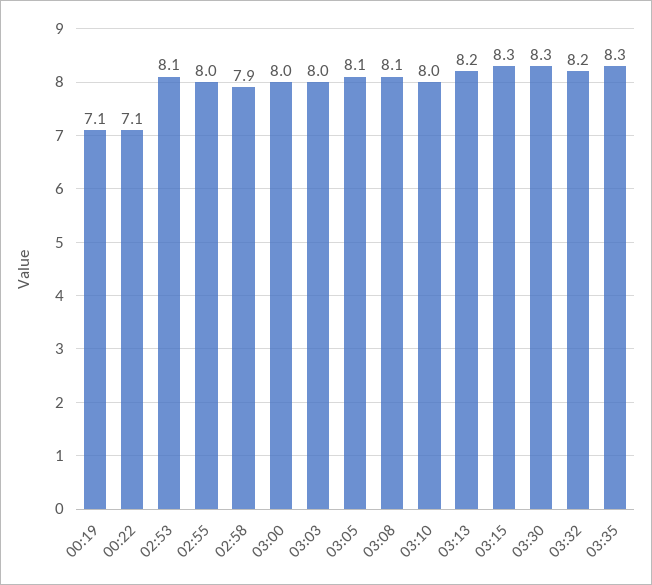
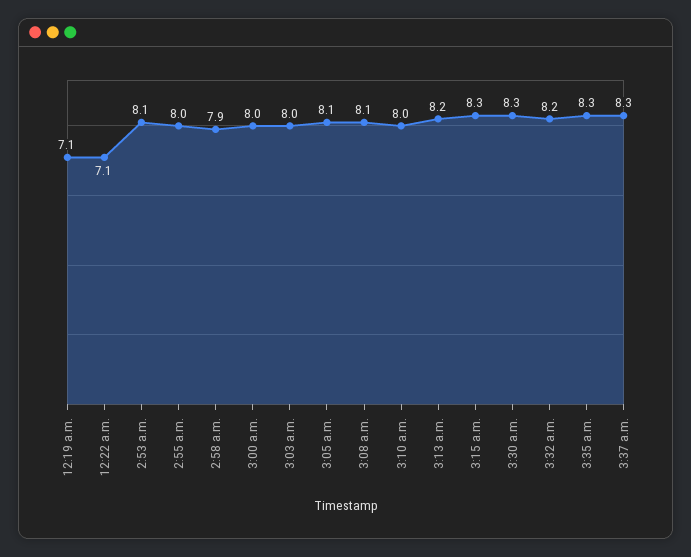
3:37 a.m.: none -> 8.3

